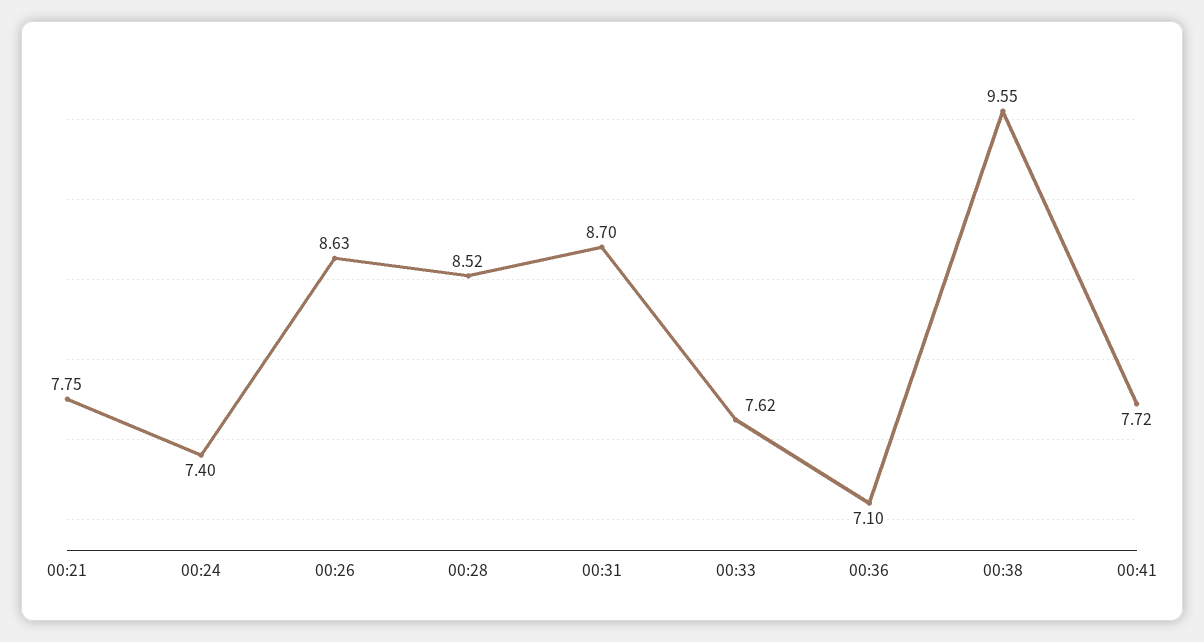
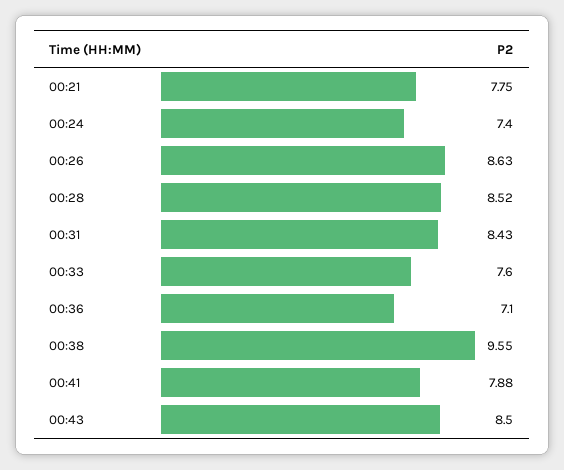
00:31: 8.7 -> 8.43
00:33: 7.62 -> 7.6
00:41: 7.72 -> 7.88
00:43: none -> 8.5

